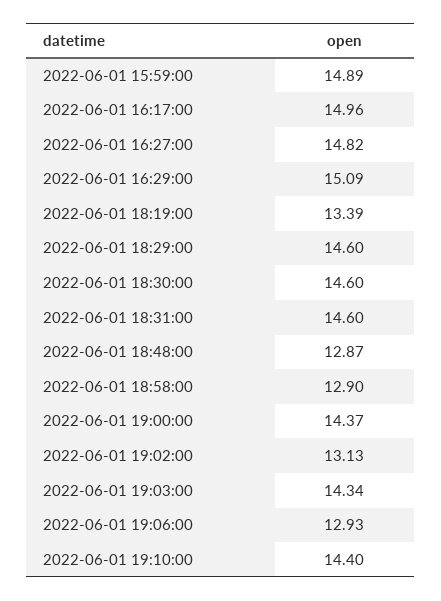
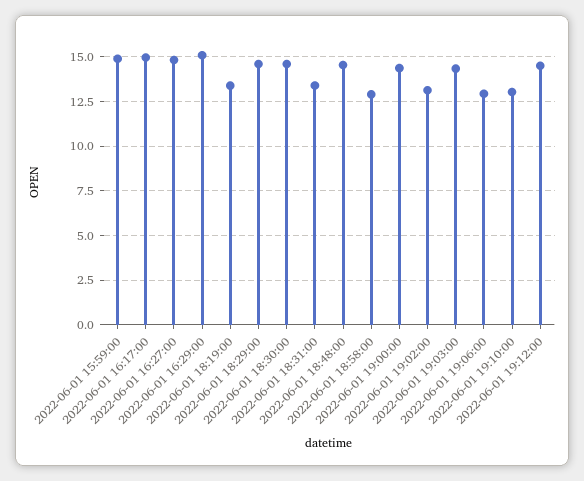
2022-06-01 18:31:00: 14.6 -> 13.5
2022-06-01 18:48:00: 12.87 -> 14.5
2022-06-01 19:10:00: 14.4 -> 13
2022-06-01 19:12:00: none -> 14.5

